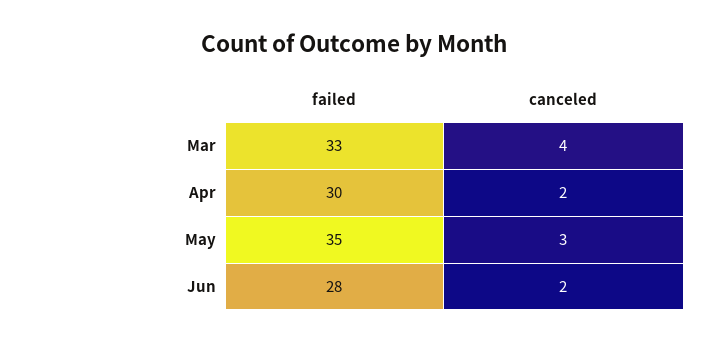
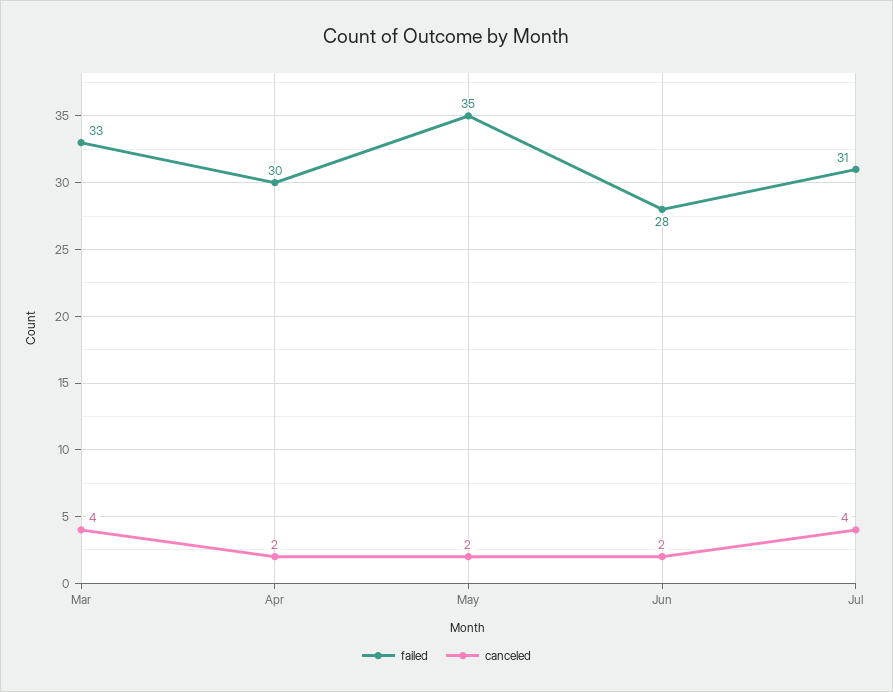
canceled, May: 3 -> 2
failed, Jul: none -> 31
canceled, Jul: none -> 4

